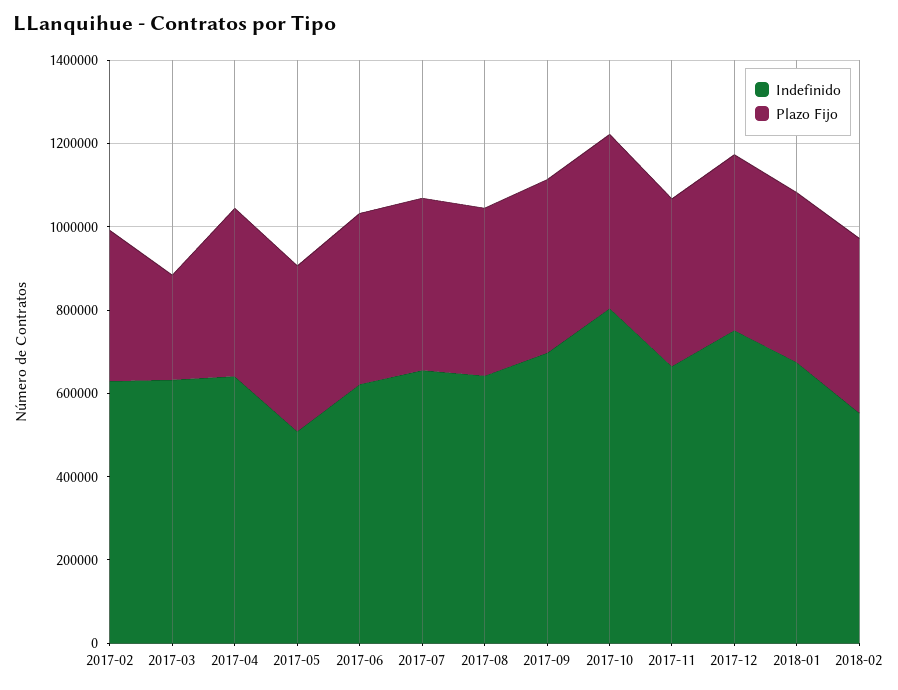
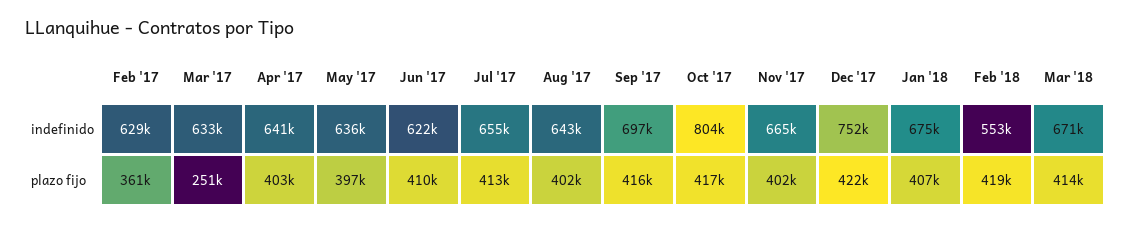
Indefinido, 2017-05: 500000 -> 636000
Indefinido, Mar '18: none -> 671000
Plazo Fijo, Mar '18: none -> 414000

